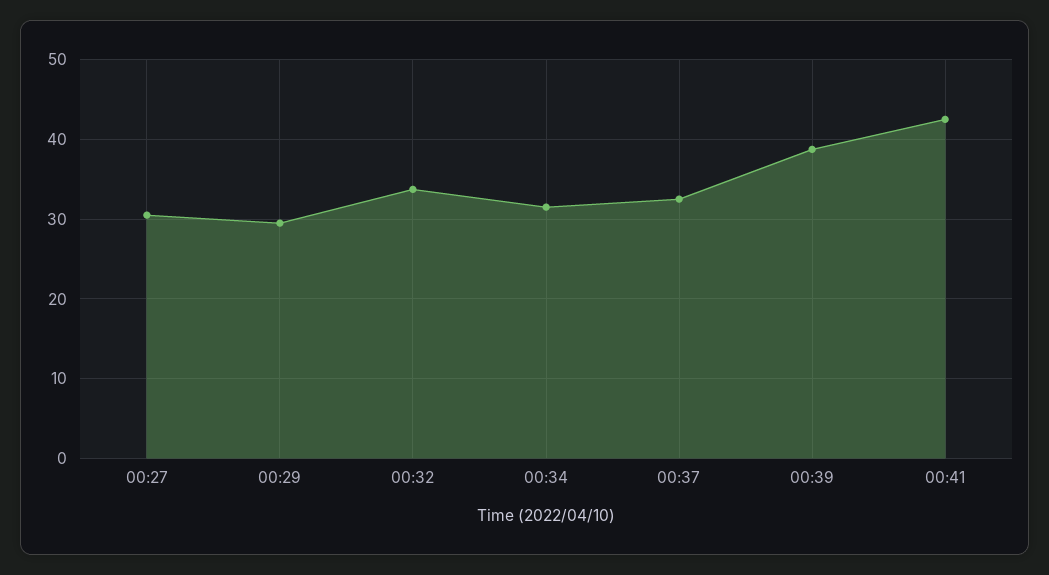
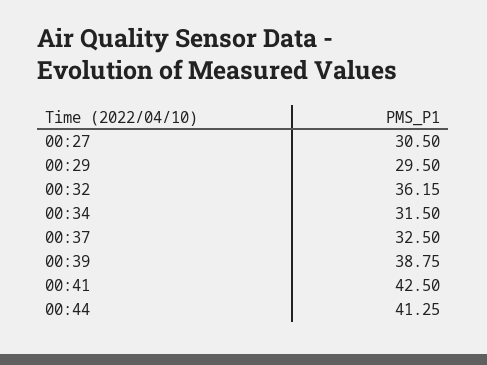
00:32: 34 -> 36.15
00:44: none -> 41.25

